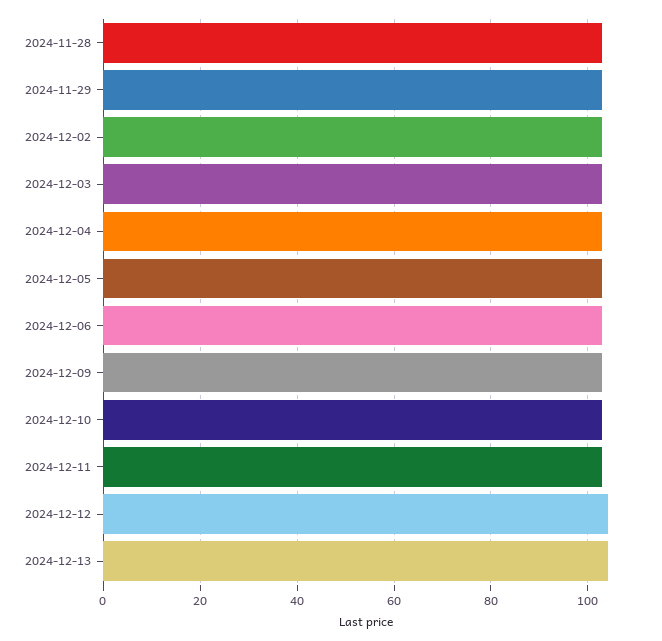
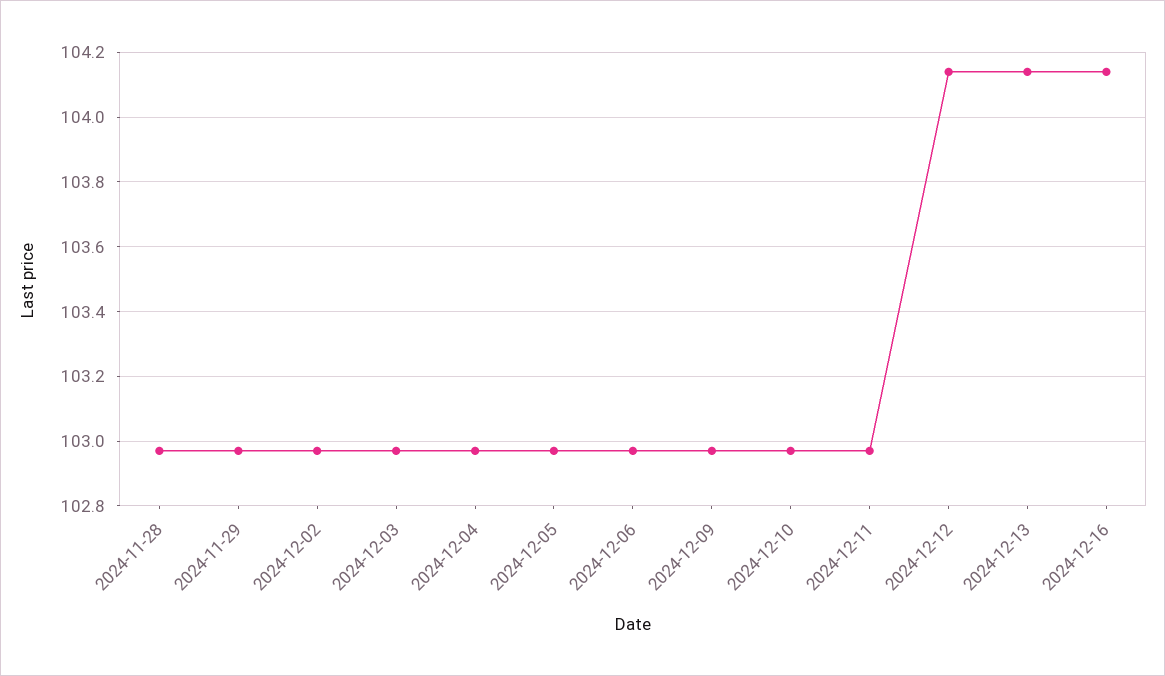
2024-12-16: none -> 104.15

